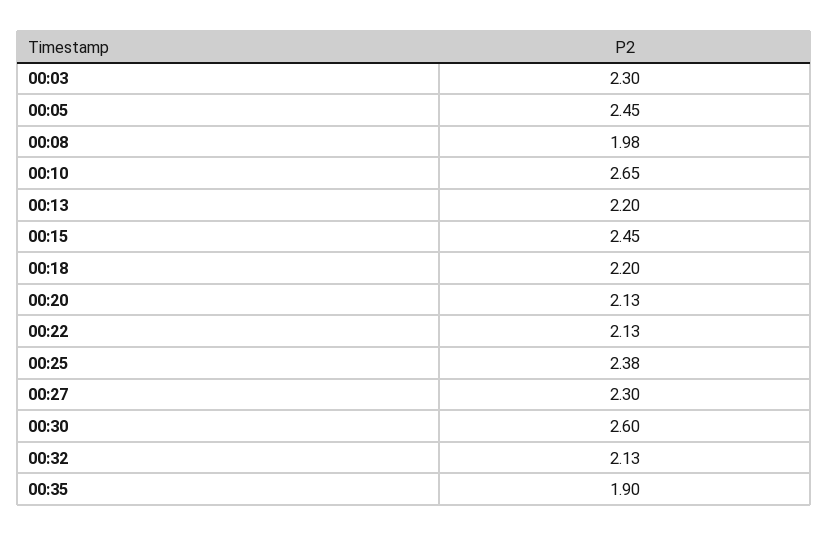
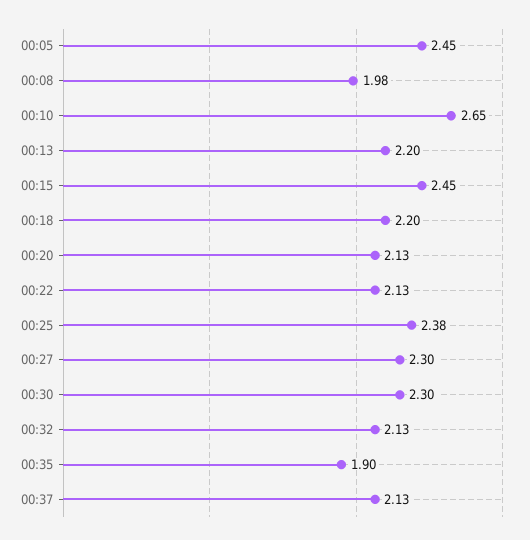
00:03: 2.3 -> none
00:30: 2.6 -> 2.3
00:37: none -> 2.13

